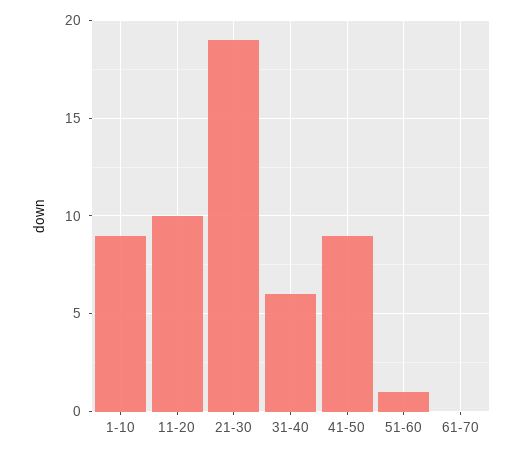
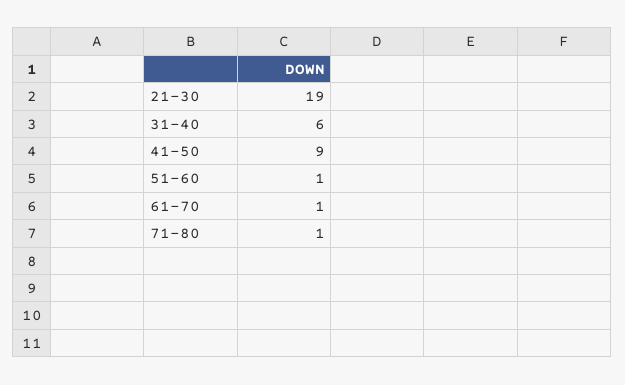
1-10: 9 -> none
11-20: 10 -> none
61-70: 0 -> 1
71-80: none -> 1

